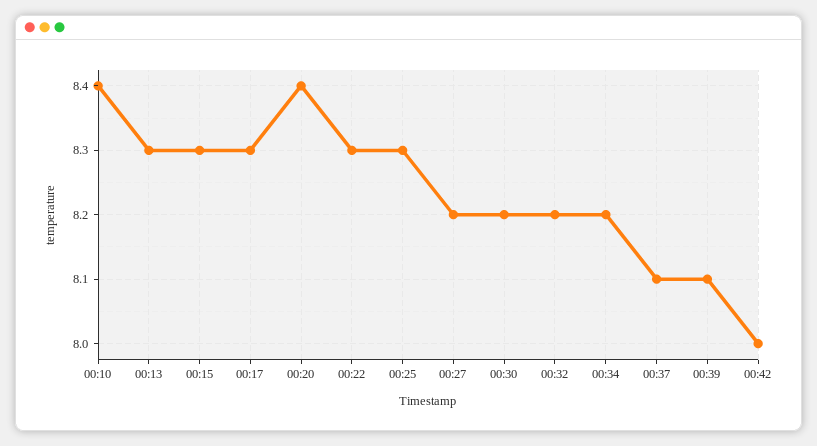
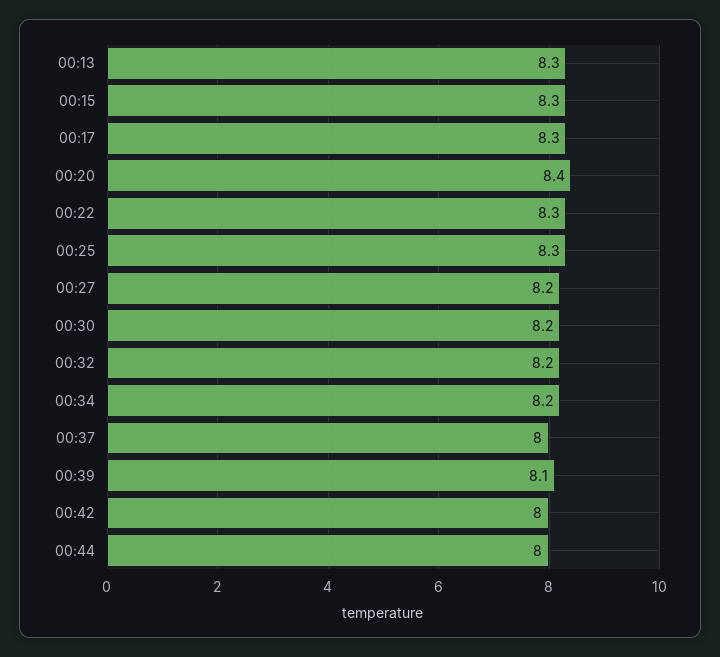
00:10: 8.4 -> none
00:37: 8.1 -> 8
00:44: none -> 8

